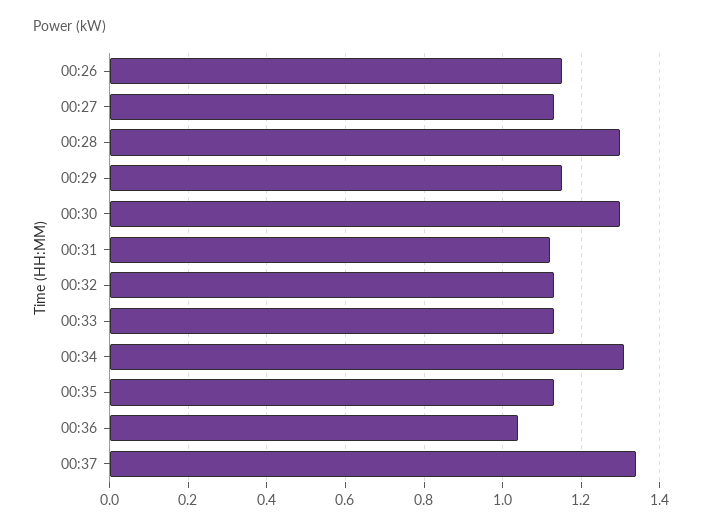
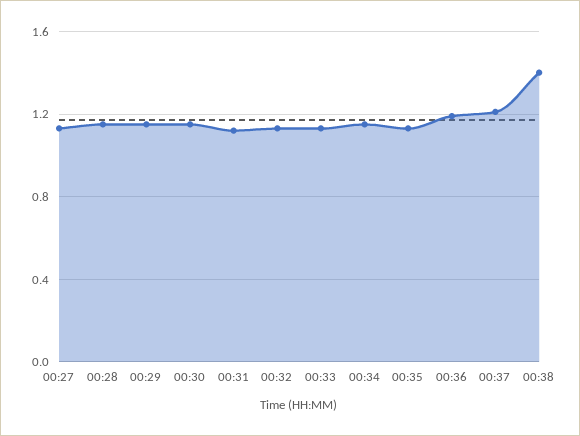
00:26: 1.15 -> none
00:28: 1.3 -> 1.15
00:30: 1.3 -> 1.15
00:34: 1.3 -> 1.15
00:36: 1.05 -> 1.2
00:37: 1.35 -> 1.2
00:38: none -> 1.4

